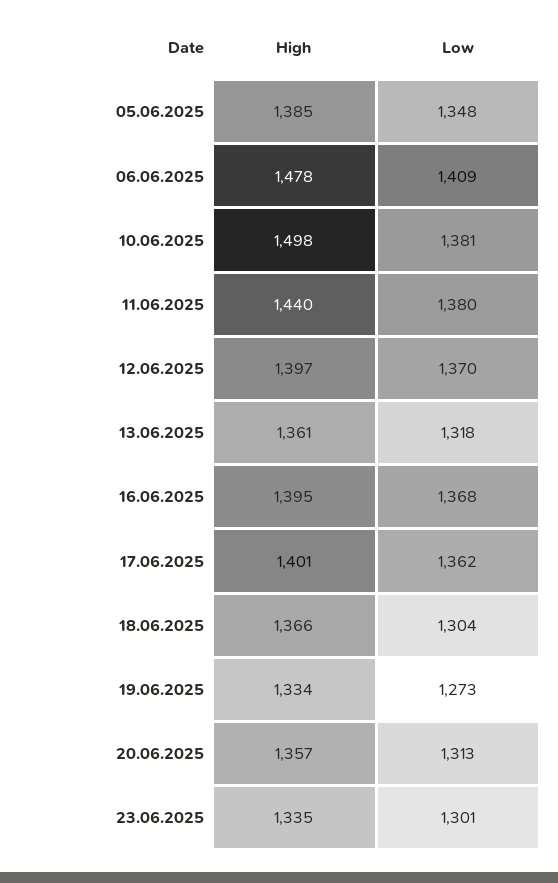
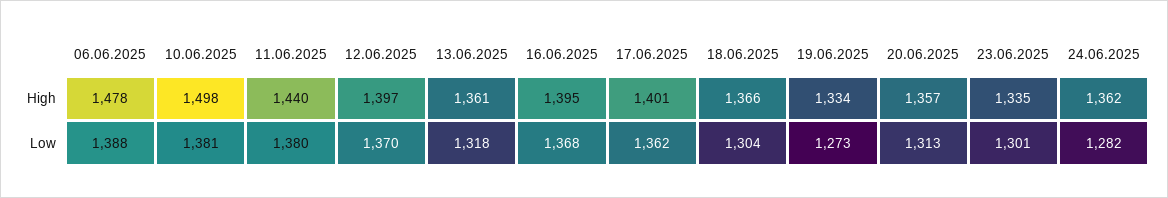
High, 05.06.2025: 1385 -> none
Low, 05.06.2025: 1348 -> none
Low, 06.06.2025: 1409 -> 1388
High, 24.06.2025: none -> 1362
Low, 24.06.2025: none -> 1282

